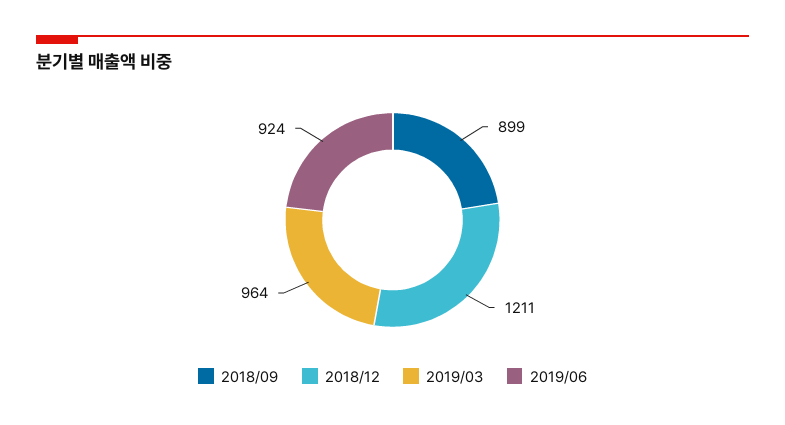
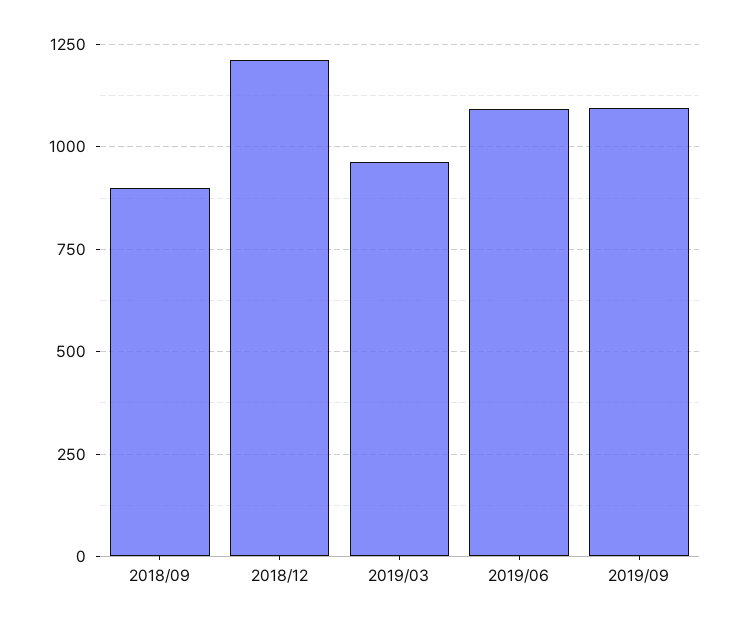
2019/06: 924 -> 1100
2019/09: none -> 1100

